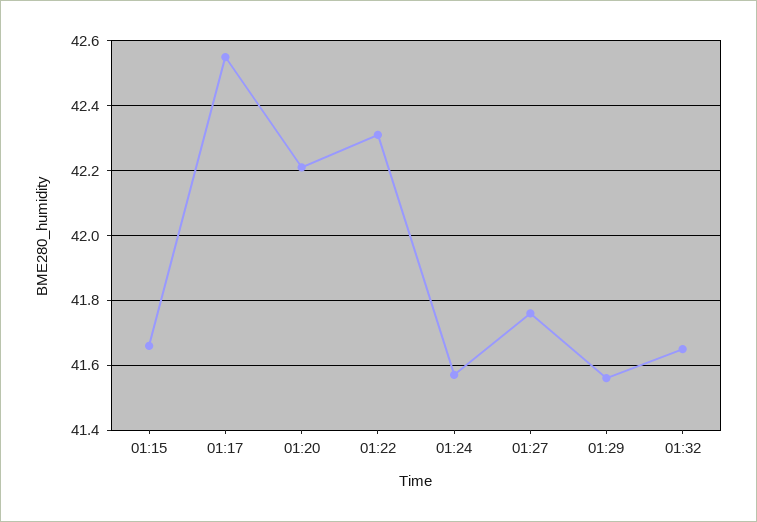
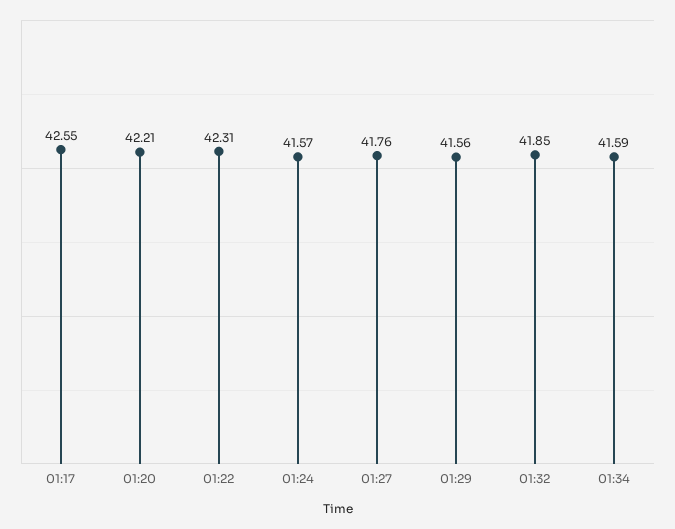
01:15: 41.65 -> none
01:32: 41.65 -> 41.85
01:34: none -> 41.59

